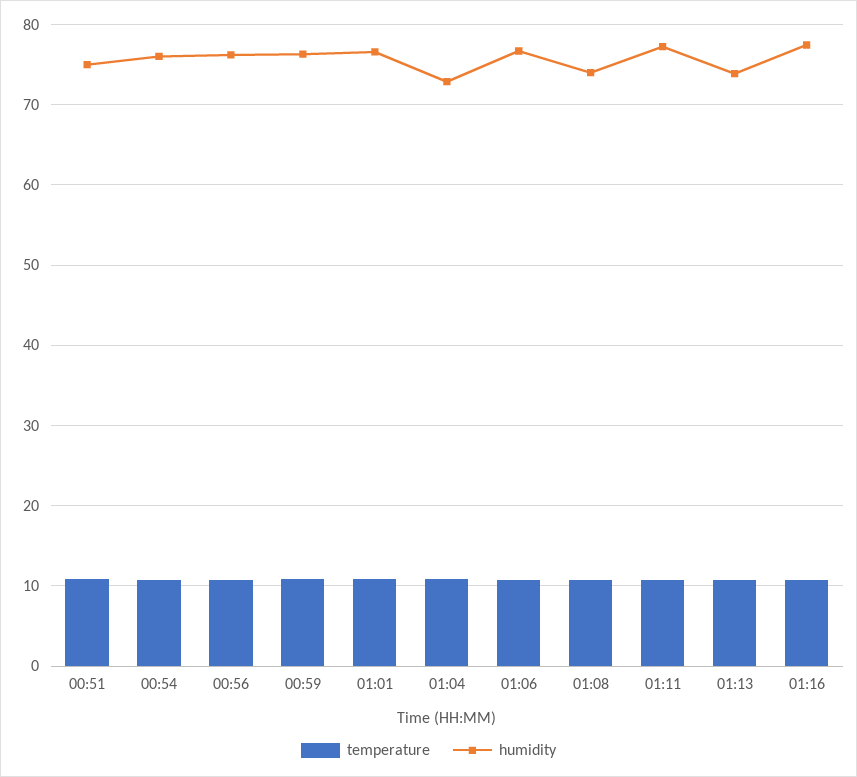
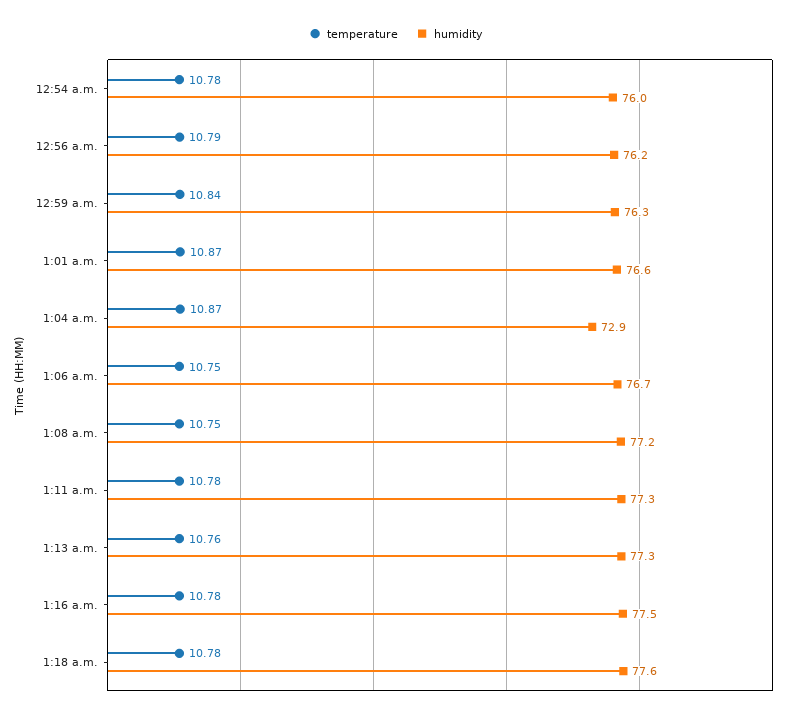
temperature, 00:51: 11 -> none
humidity, 00:51: 75 -> none
humidity, 01:08: 74 -> 77.2
humidity, 01:13: 74 -> 77.3
temperature, 1:18 a.m.: none -> 10.78
humidity, 1:18 a.m.: none -> 77.6

